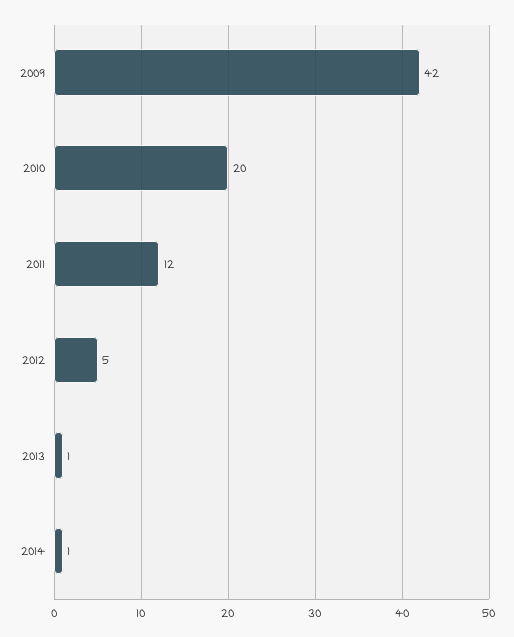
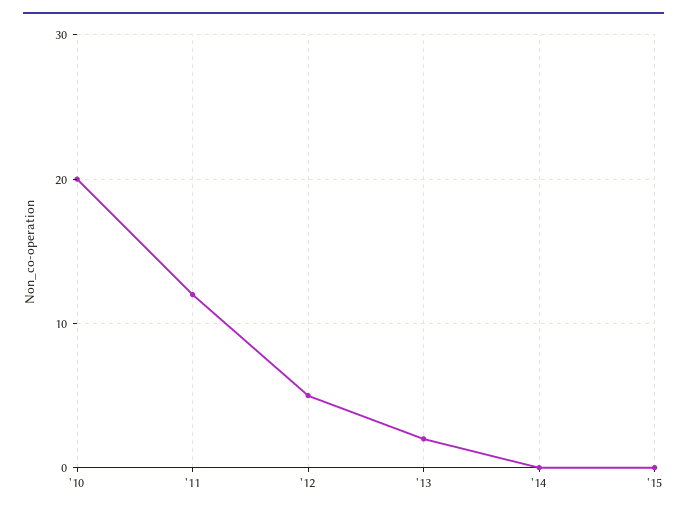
2009: 42 -> none
2013: 1 -> 2
2014: 1 -> 0
'15: none -> 0

